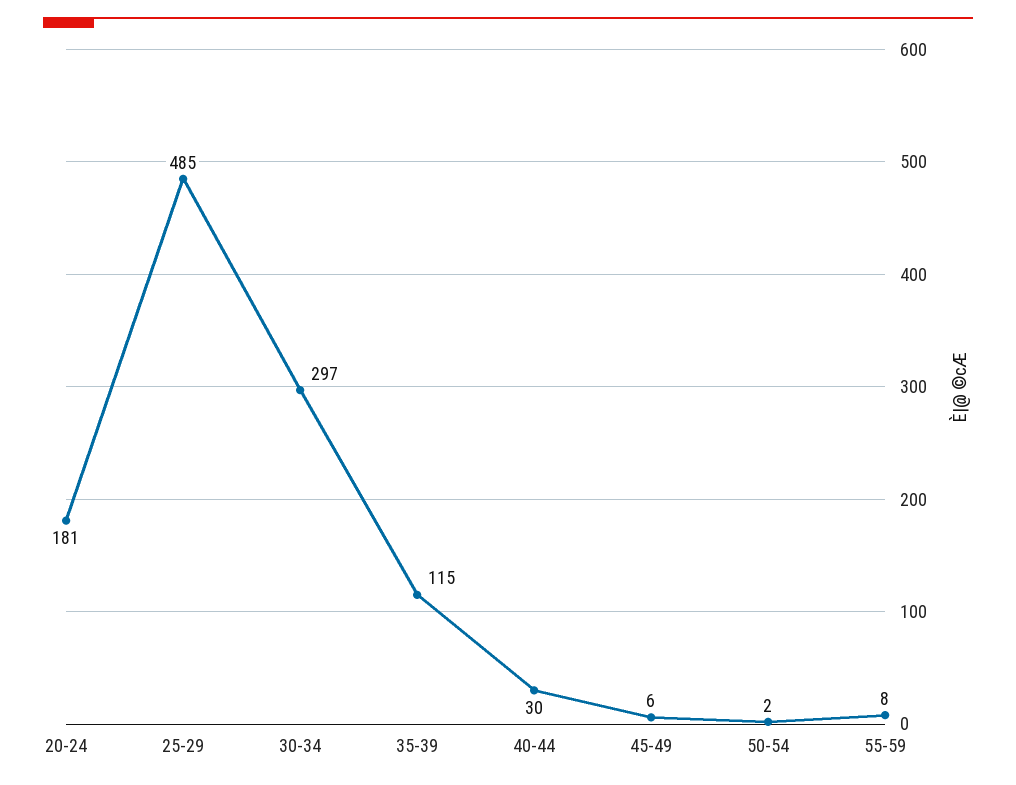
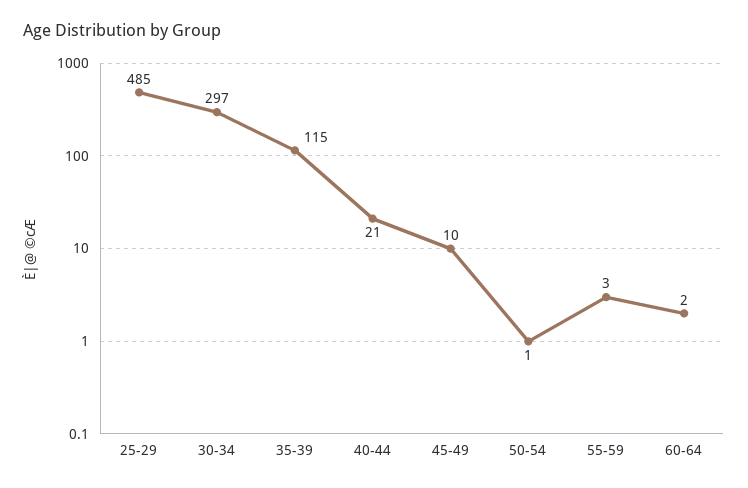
20-24: 181 -> none
40-44: 30 -> 21
45-49: 6 -> 10
50-54: 2 -> 1
55-59: 8 -> 3
60-64: none -> 2

